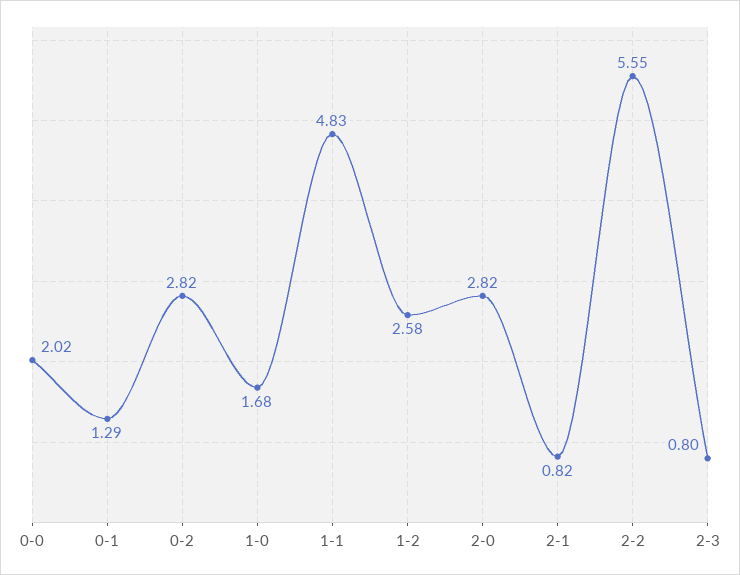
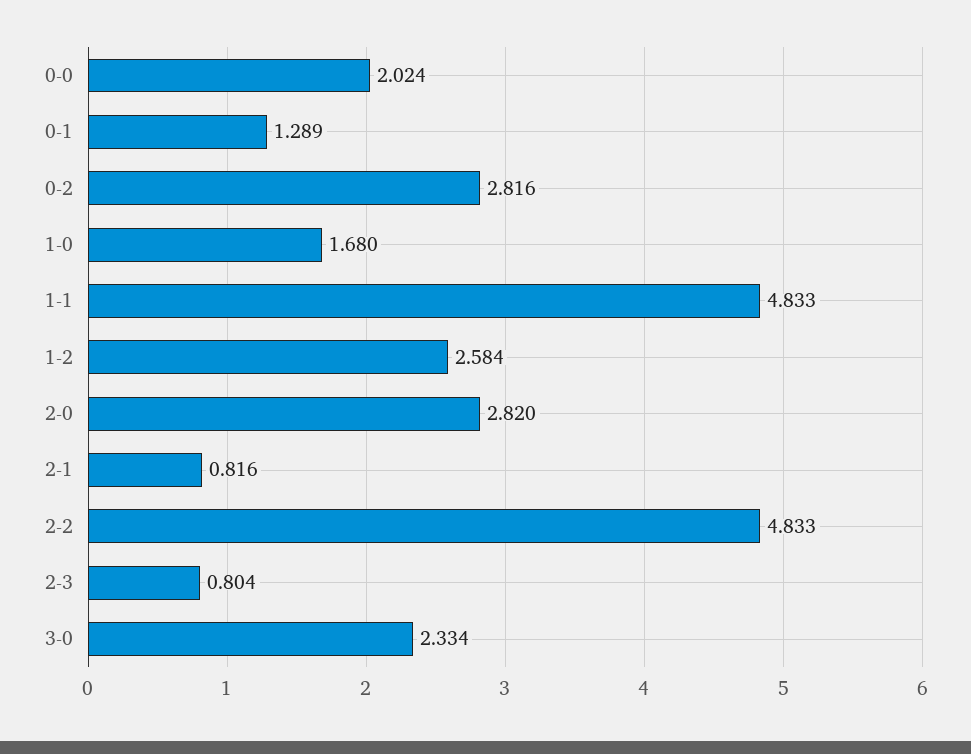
2-2: 5.55 -> 4.833
3-0: none -> 2.334

